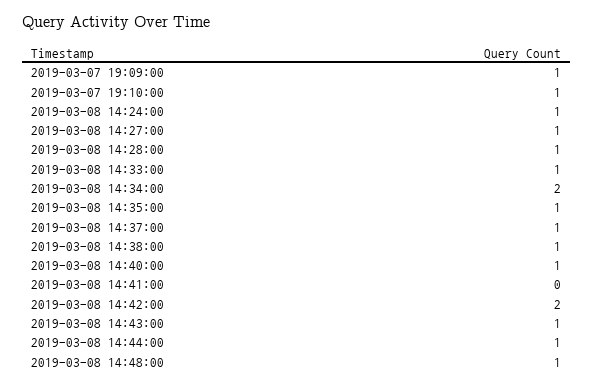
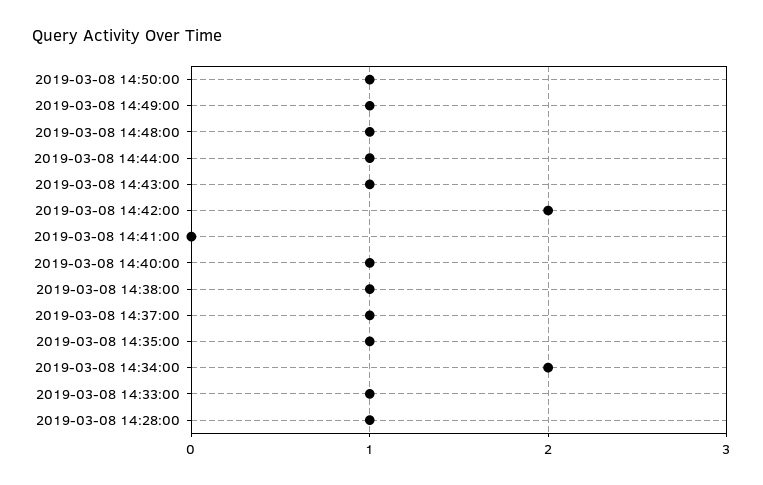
2019-03-07 19:09:00: 1 -> none
2019-03-07 19:10:00: 1 -> none
2019-03-08 14:24:00: 1 -> none
2019-03-08 14:27:00: 1 -> none
2019-03-08 14:50:00: none -> 1
2019-03-08 14:49:00: none -> 1

